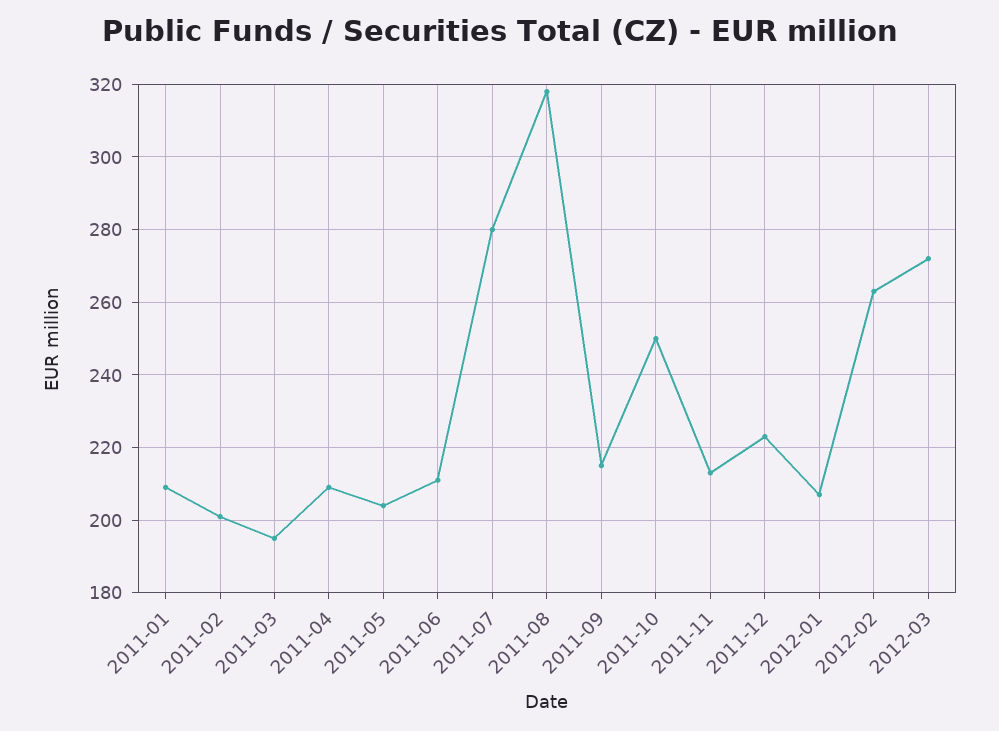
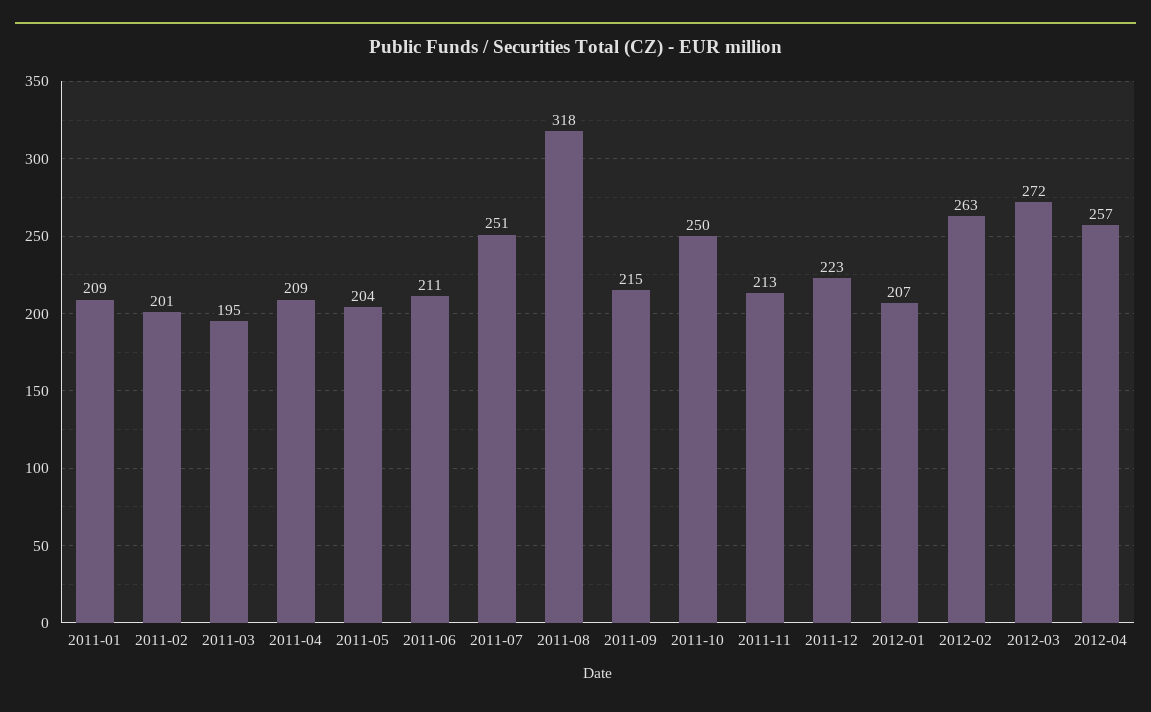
2011-07: 280 -> 251
2012-04: none -> 257

